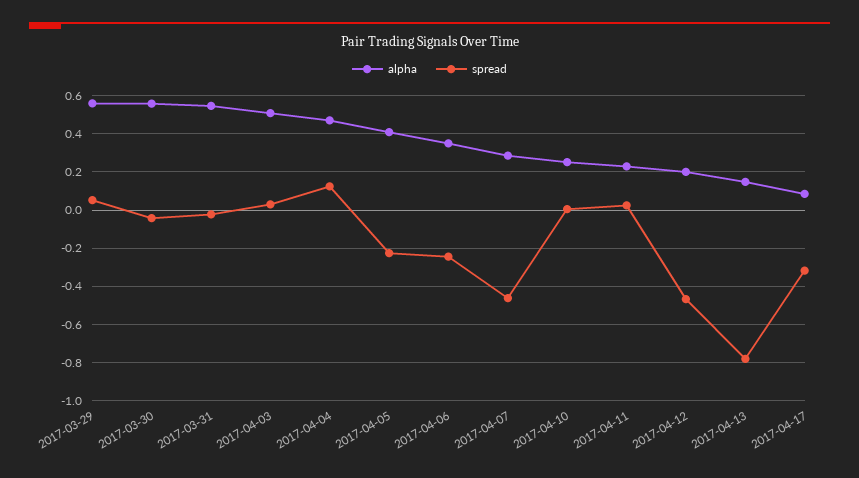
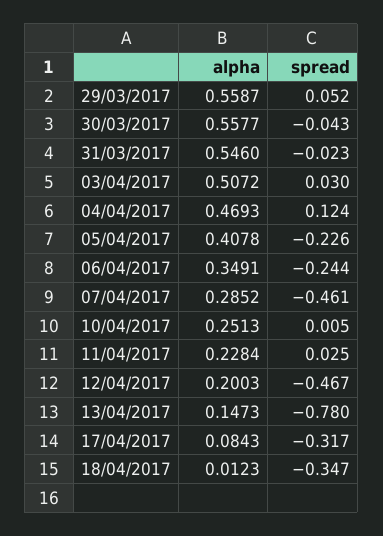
alpha, 18/04/2017: none -> 0.0123
spread, 18/04/2017: none -> -0.347

